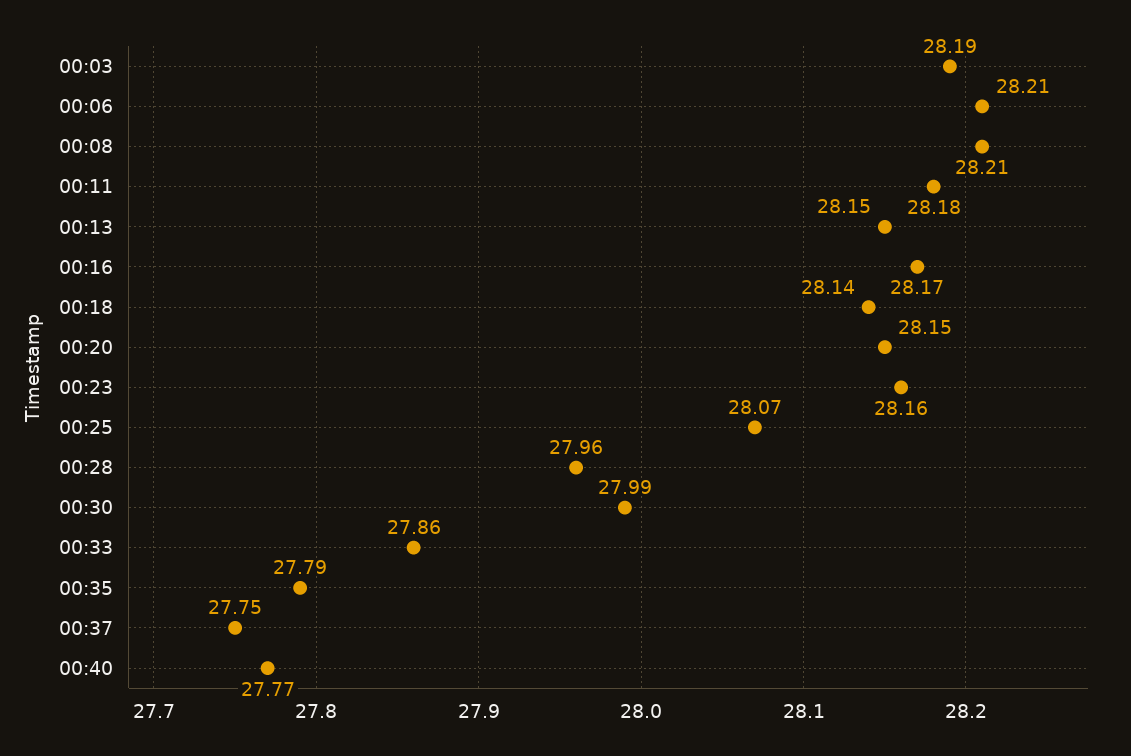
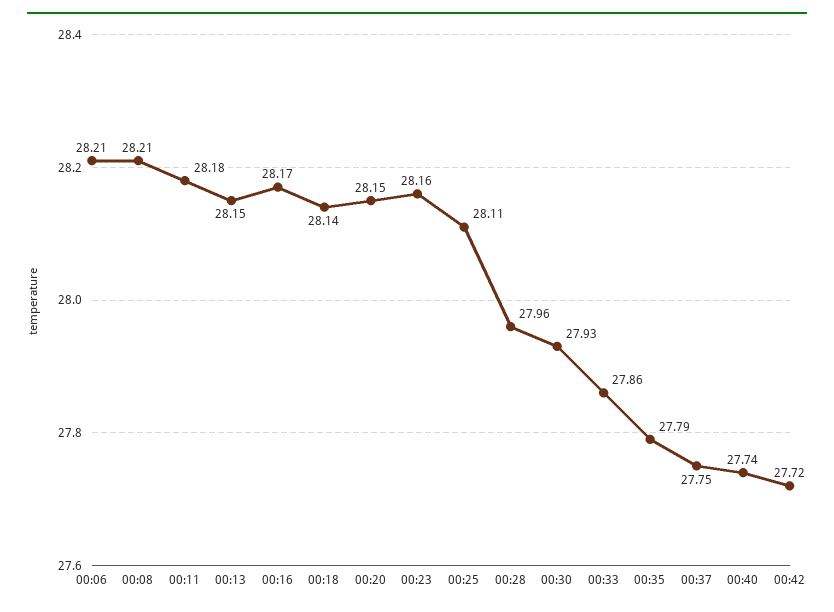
00:03: 28.19 -> none
00:25: 28.07 -> 28.11
00:30: 27.99 -> 27.93
00:40: 27.77 -> 27.74
00:42: none -> 27.72

